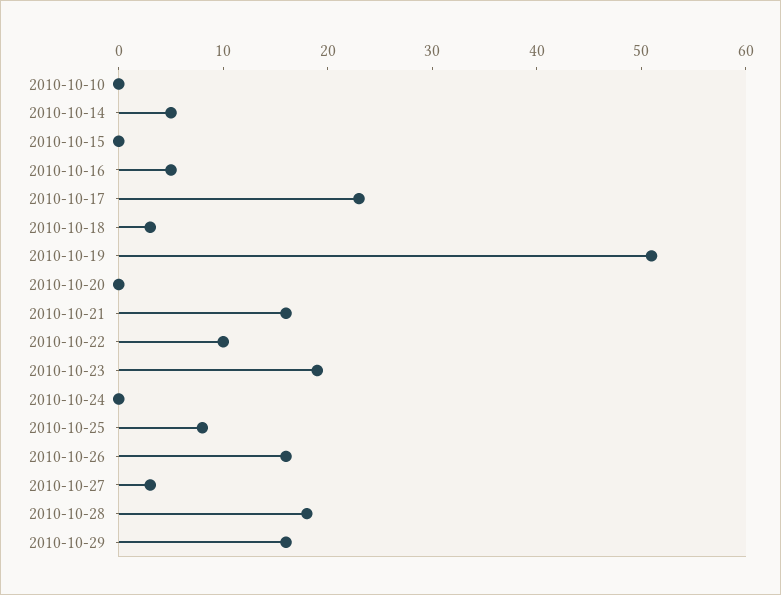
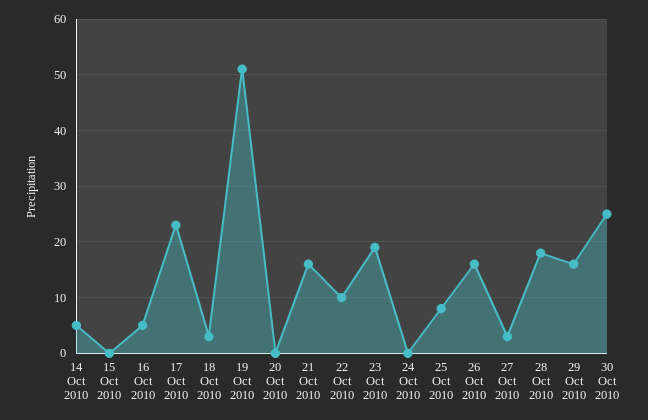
2010-10-10: 0 -> none
30 Oct 2010: none -> 25

